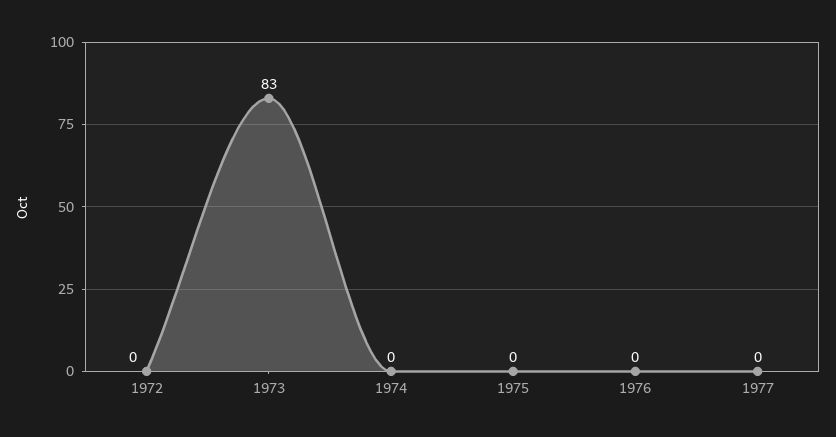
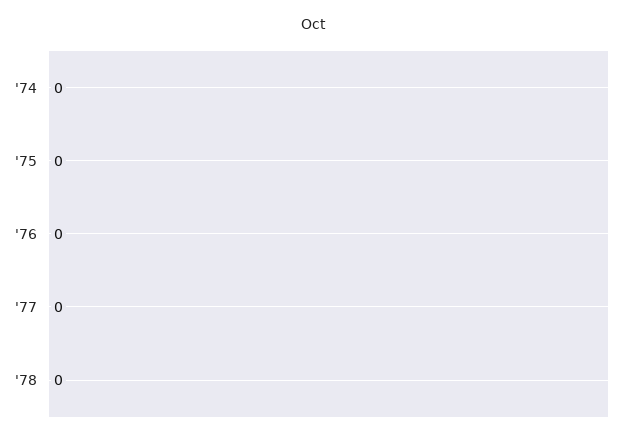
1972: 0 -> none
1973: 83 -> none
'78: none -> 0

